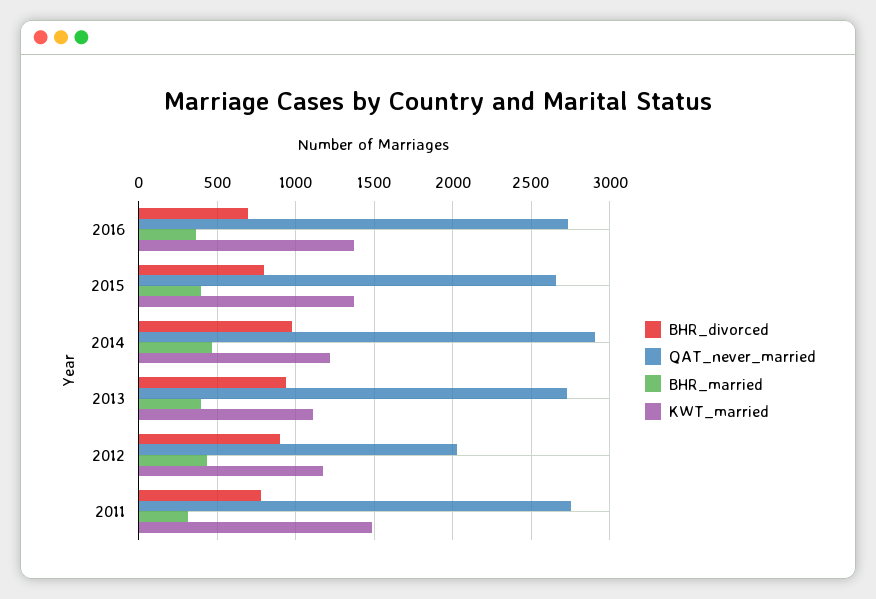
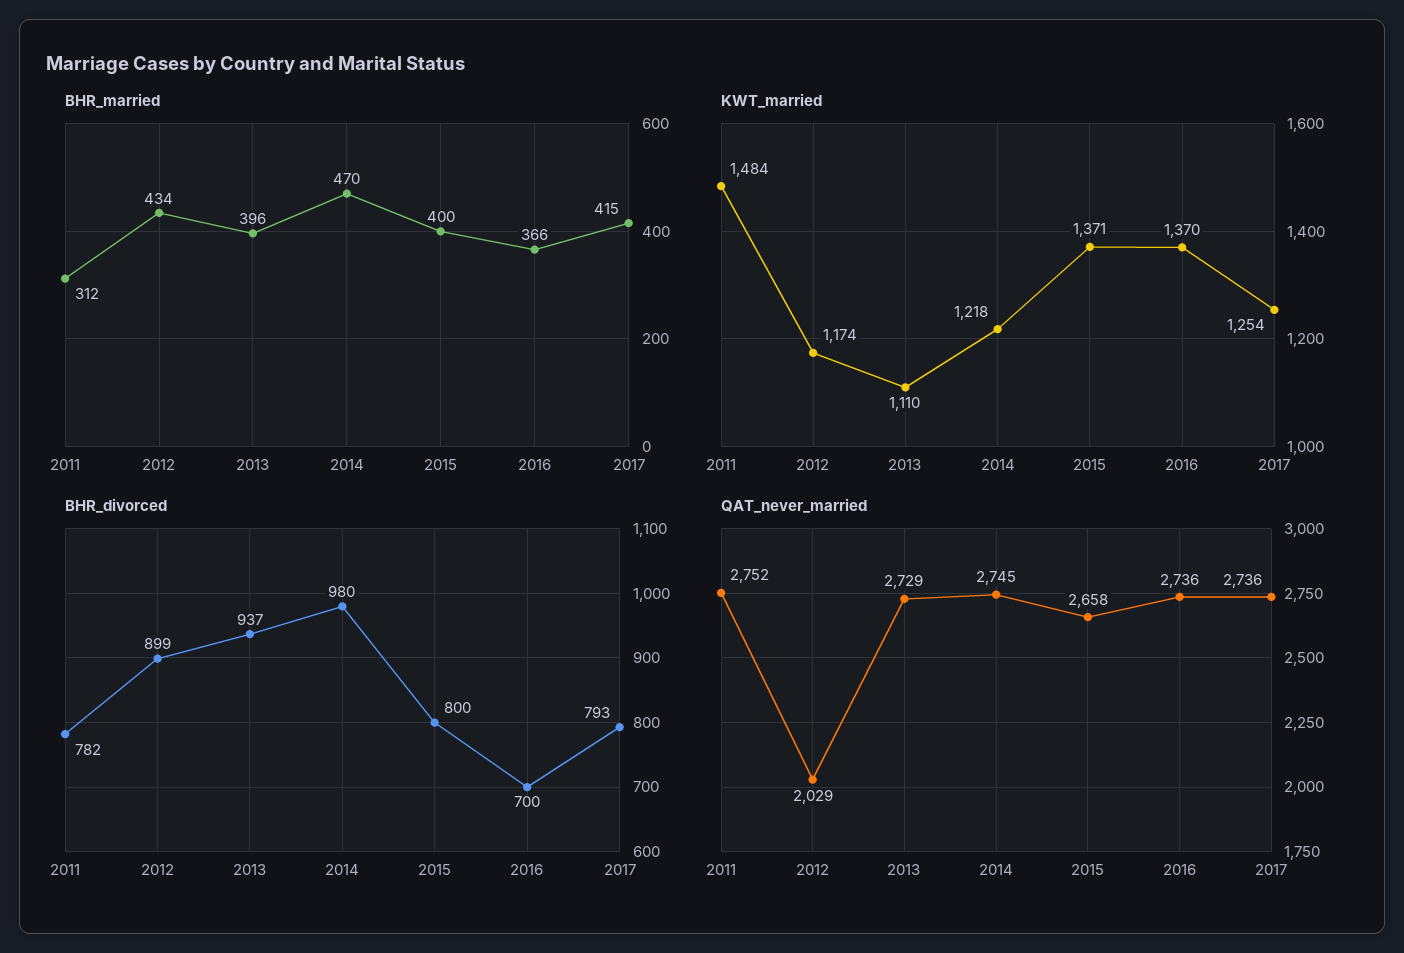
QAT_never_married, 2014: 2900 -> 2745
BHR_married, 2017: none -> 415
KWT_married, 2017: none -> 1254
BHR_divorced, 2017: none -> 793
QAT_never_married, 2017: none -> 2736

